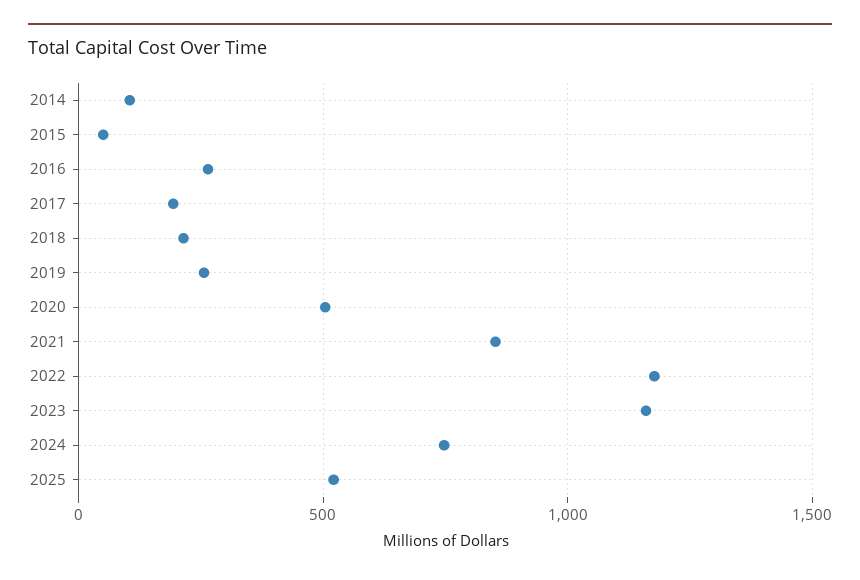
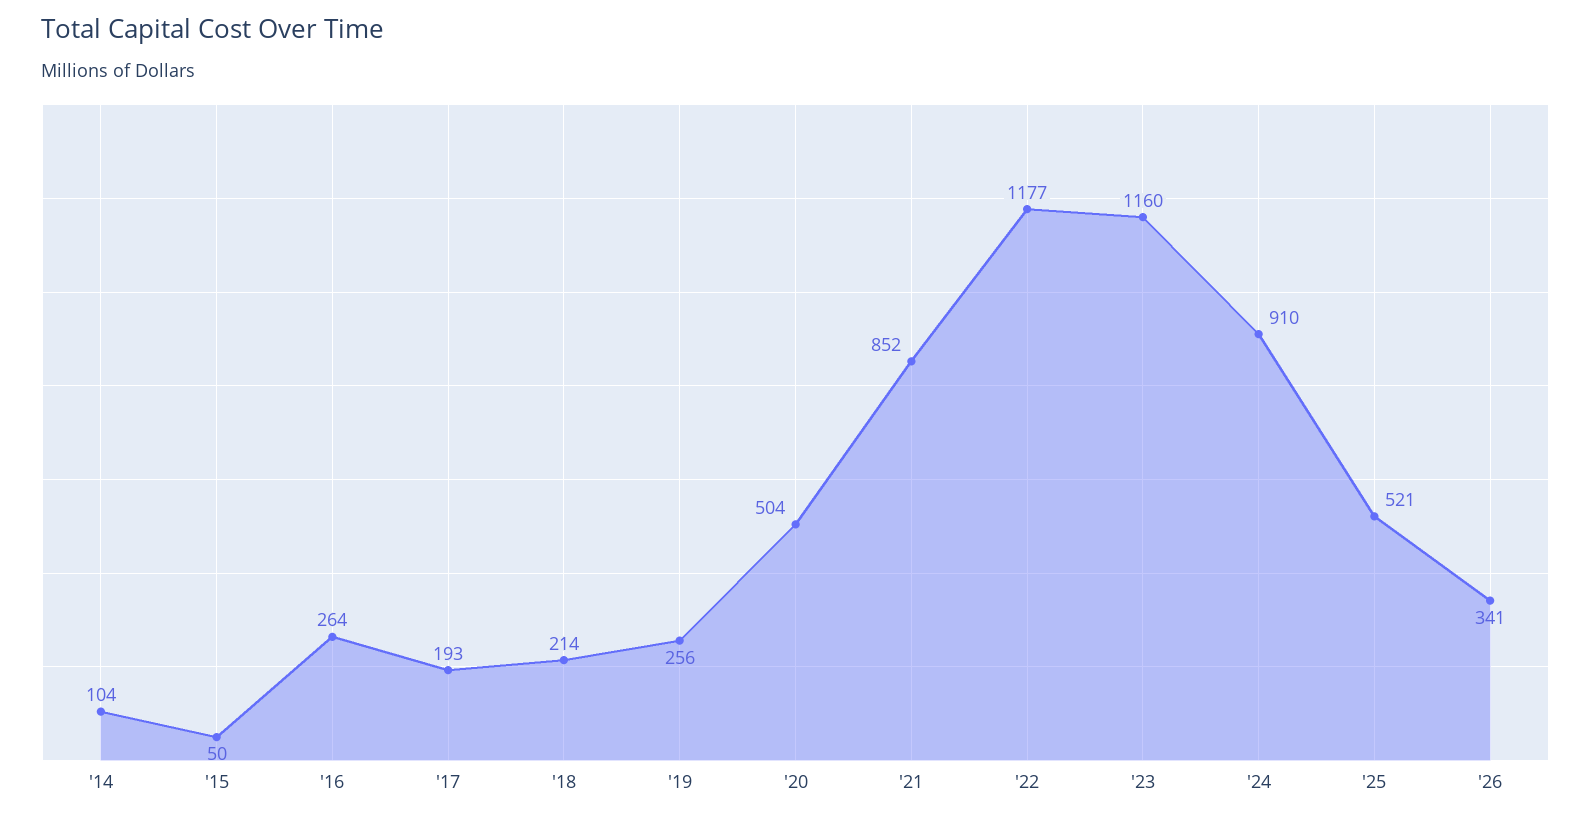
2024: 750 -> 910
'26: none -> 341

